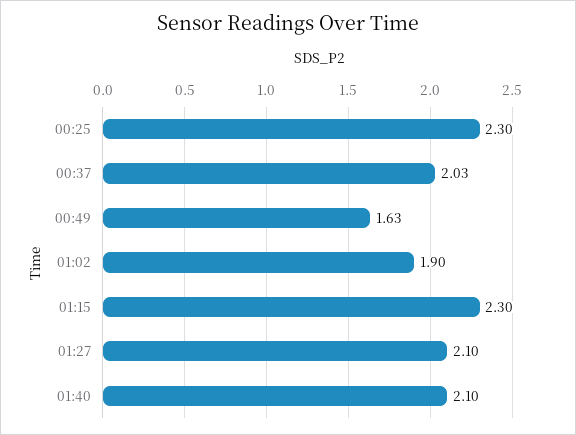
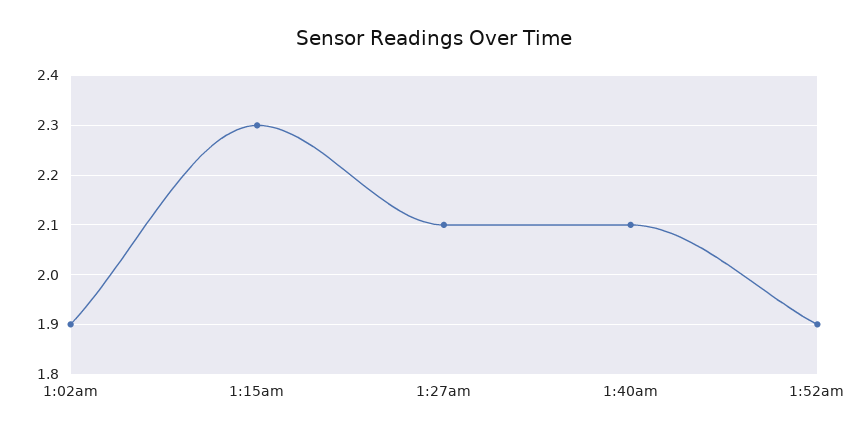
00:25: 2.3 -> none
00:37: 2.03 -> none
00:49: 1.63 -> none
1:52am: none -> 1.9

